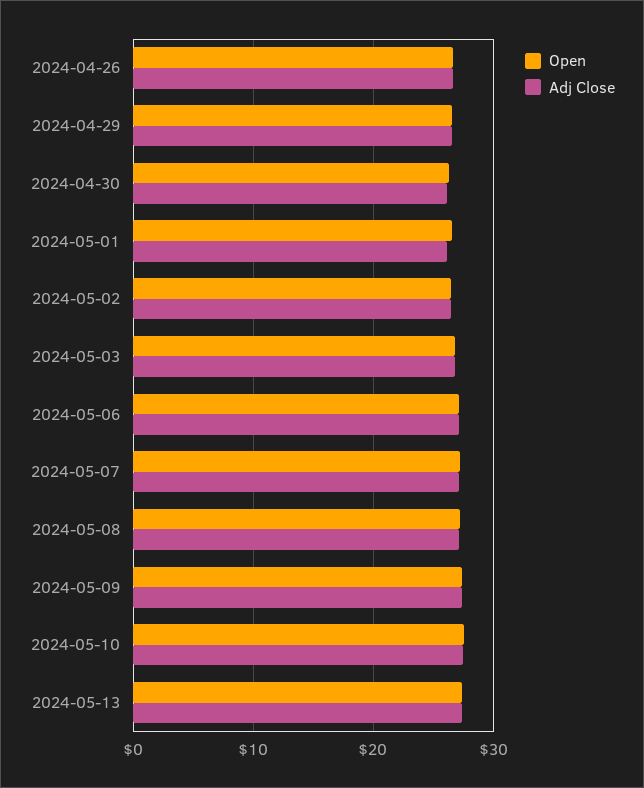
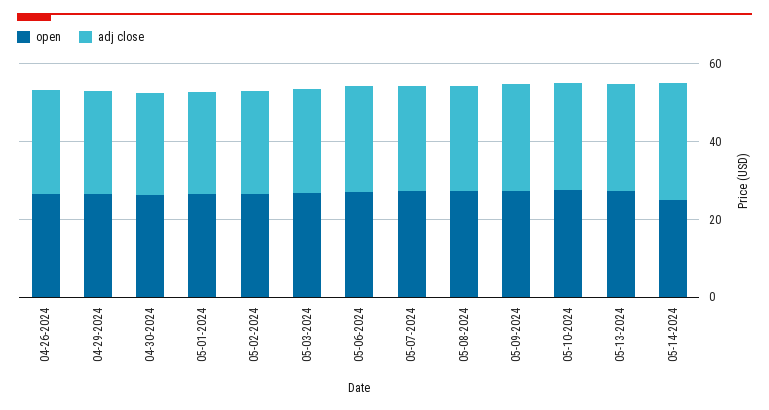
Open, 05-14-2024: none -> 25
Adj Close, 05-14-2024: none -> 30

